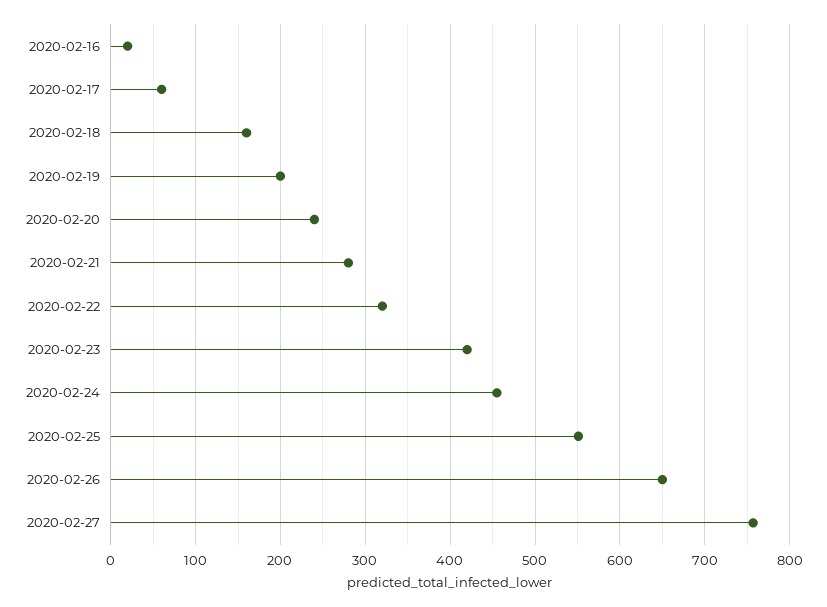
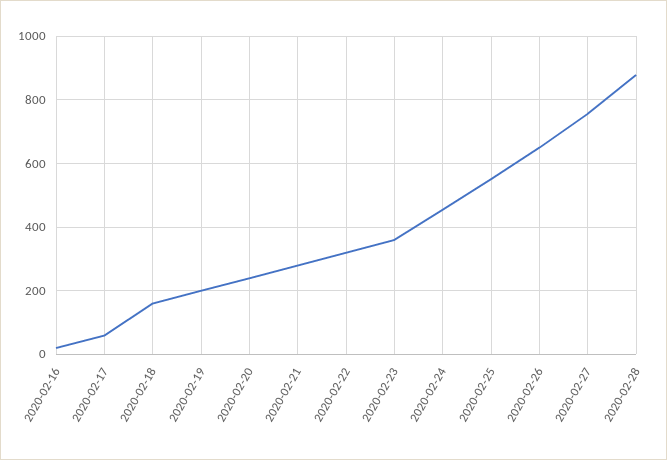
2020-02-23: 420 -> 360
2020-02-28: none -> 880

